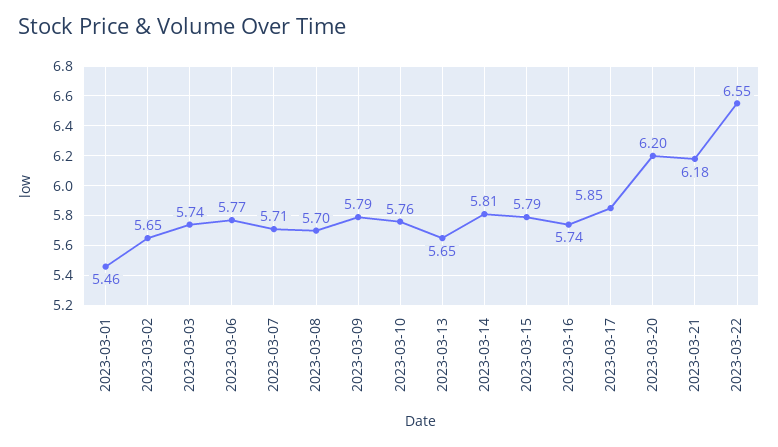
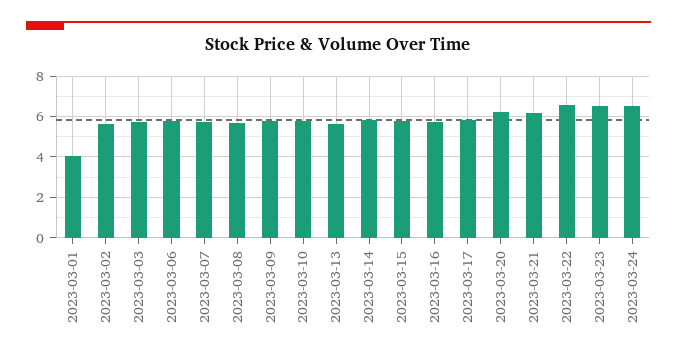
2023-03-01: 5.46 -> 4
2023-03-23: none -> 6.5
2023-03-24: none -> 6.5

